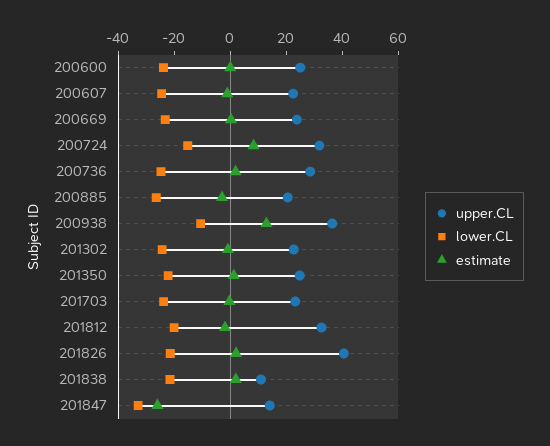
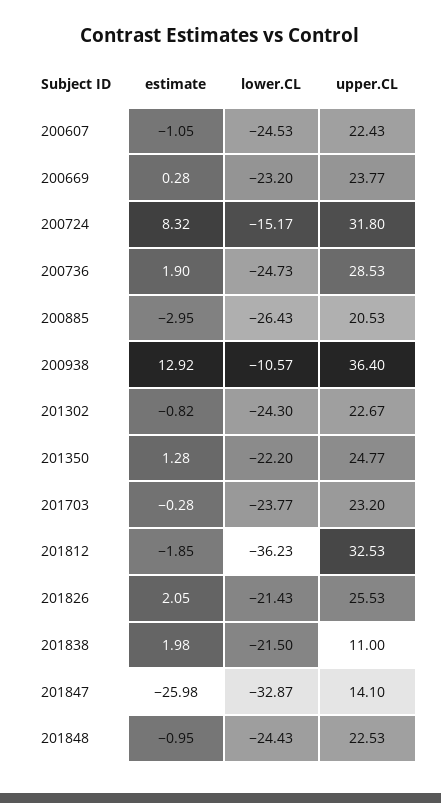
upper.CL, 200600: 25 -> none
lower.CL, 200600: -25 -> none
estimate, 200600: 0 -> none
lower.CL, 201812: -20 -> -36.23
upper.CL, 201826: 40 -> 25.53
estimate, 201848: none -> -0.95
lower.CL, 201848: none -> -24.43
upper.CL, 201848: none -> 22.53

